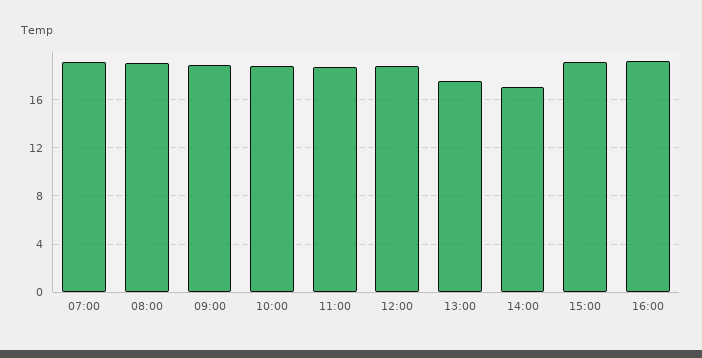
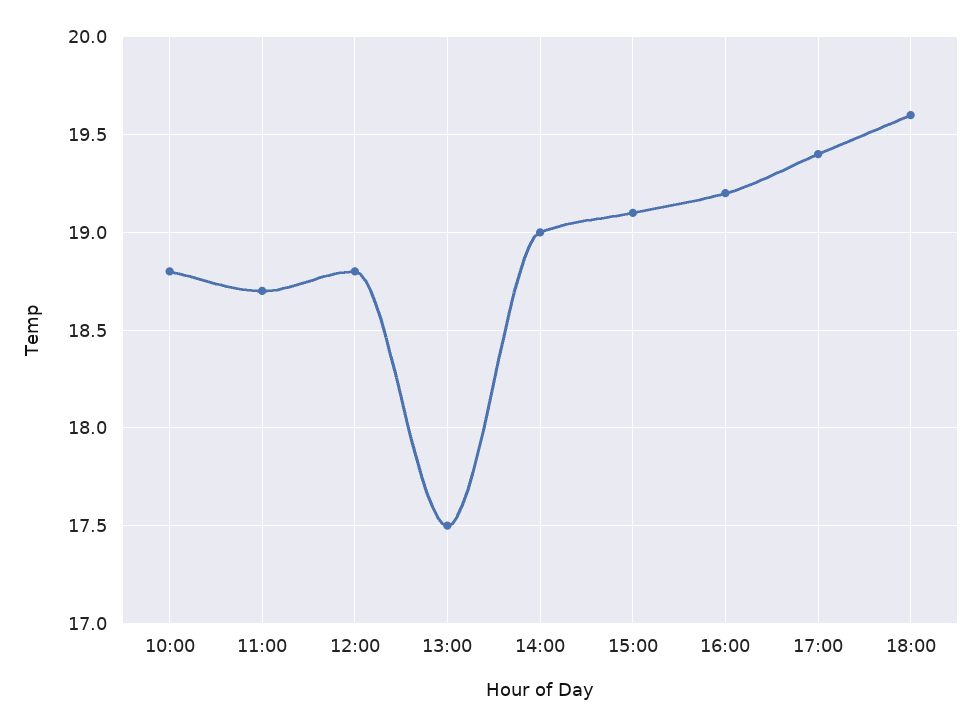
07:00: 19 -> none
08:00: 19 -> none
09:00: 19 -> none
14:00: 17 -> 19
17:00: none -> 19.4
18:00: none -> 19.6

